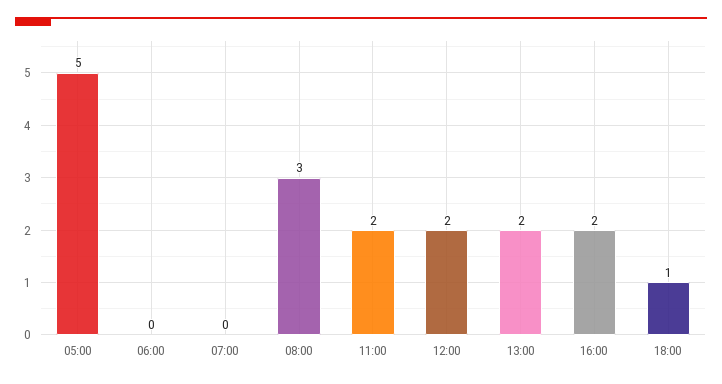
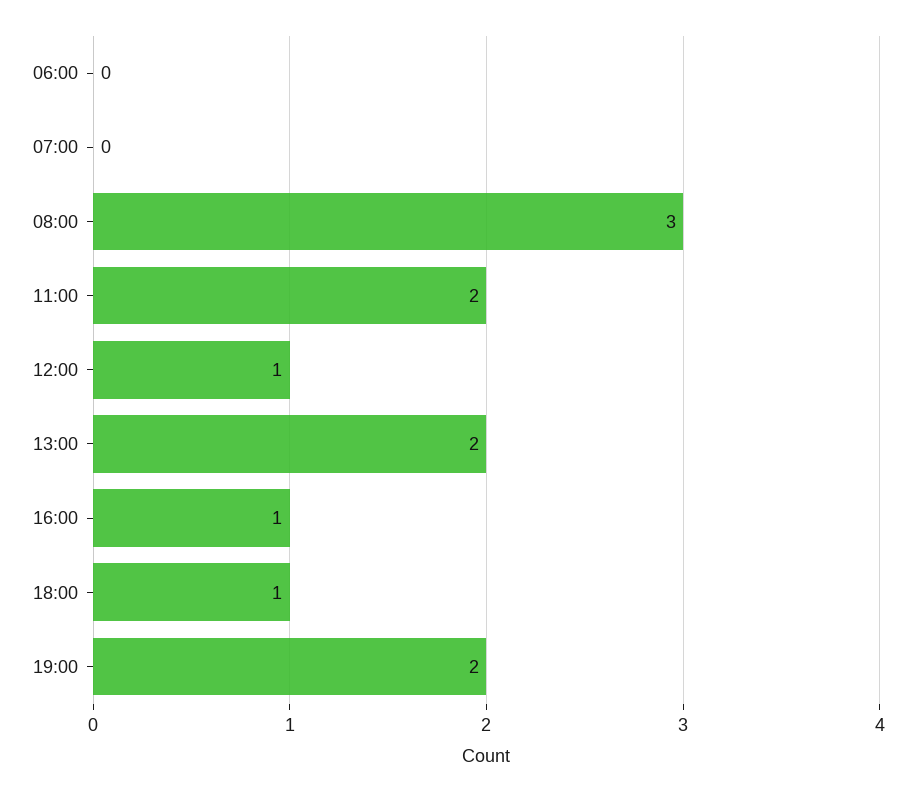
05:00: 5 -> none
12:00: 2 -> 1
16:00: 2 -> 1
19:00: none -> 2

